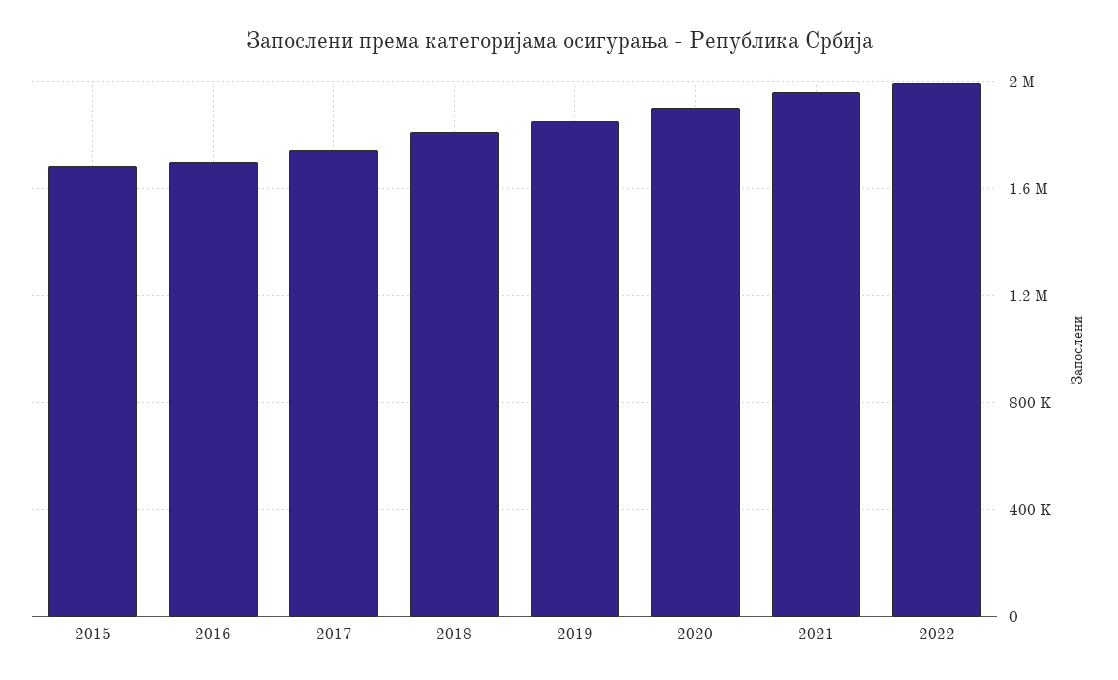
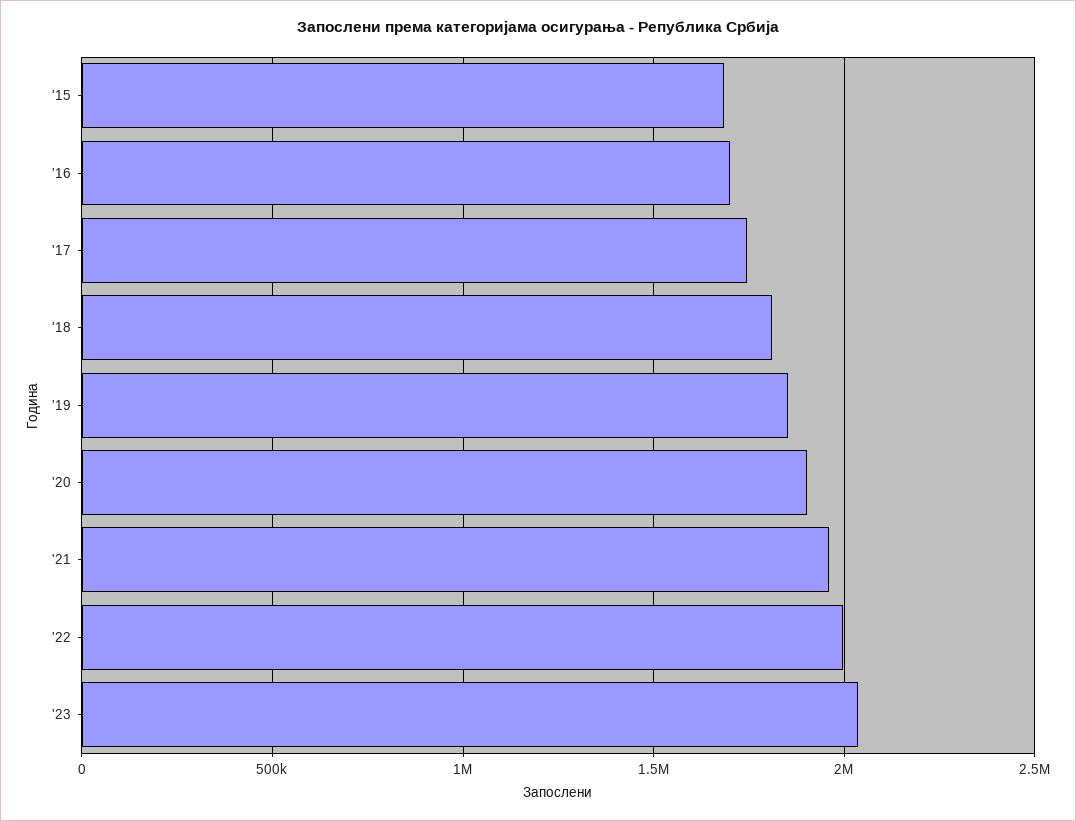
'23: none -> 2050000

